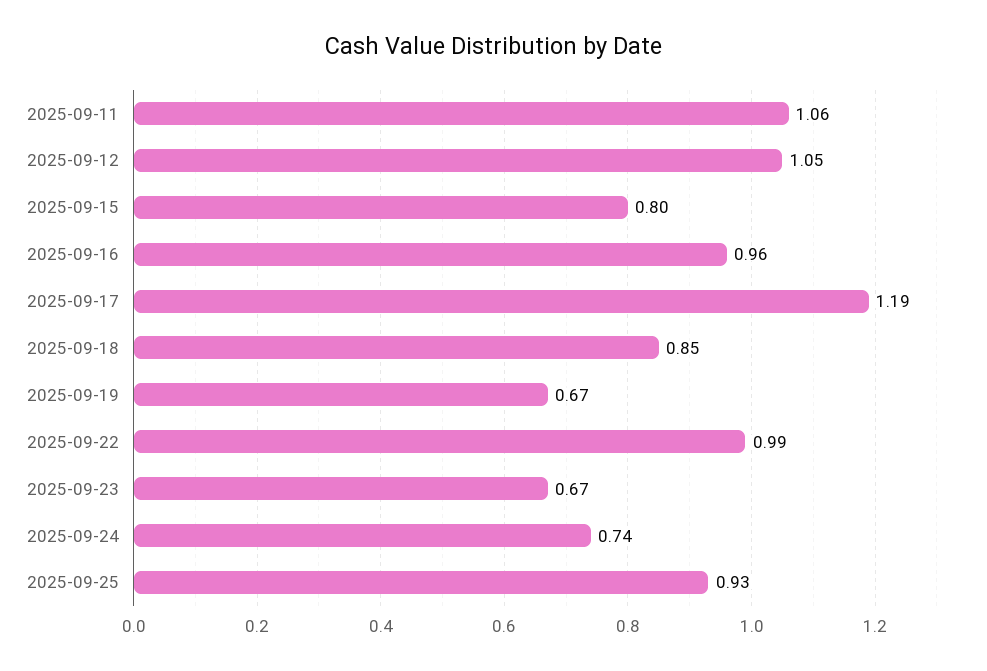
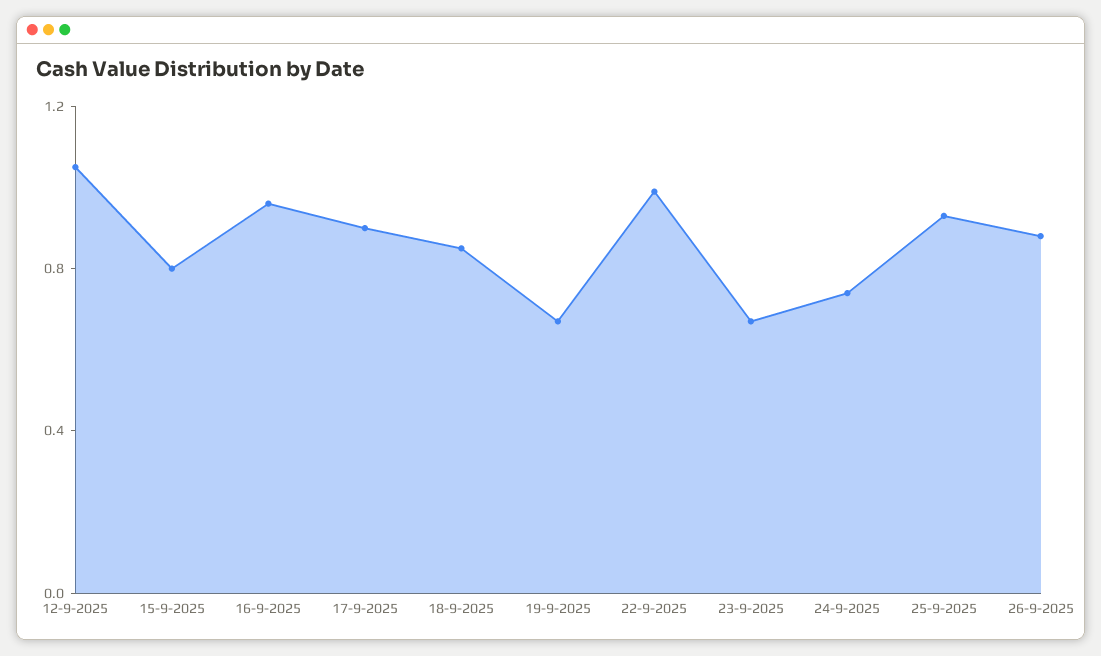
2025-09-11: 1.06 -> none
2025-09-17: 1.19 -> 0.9
26-9-2025: none -> 0.9

